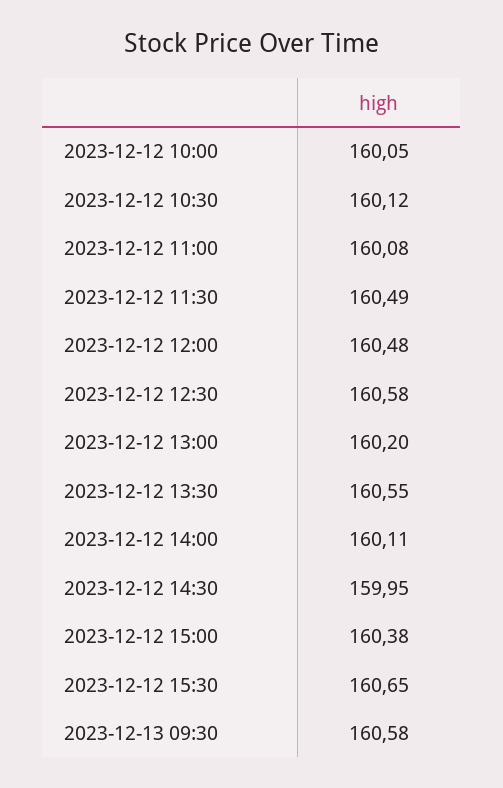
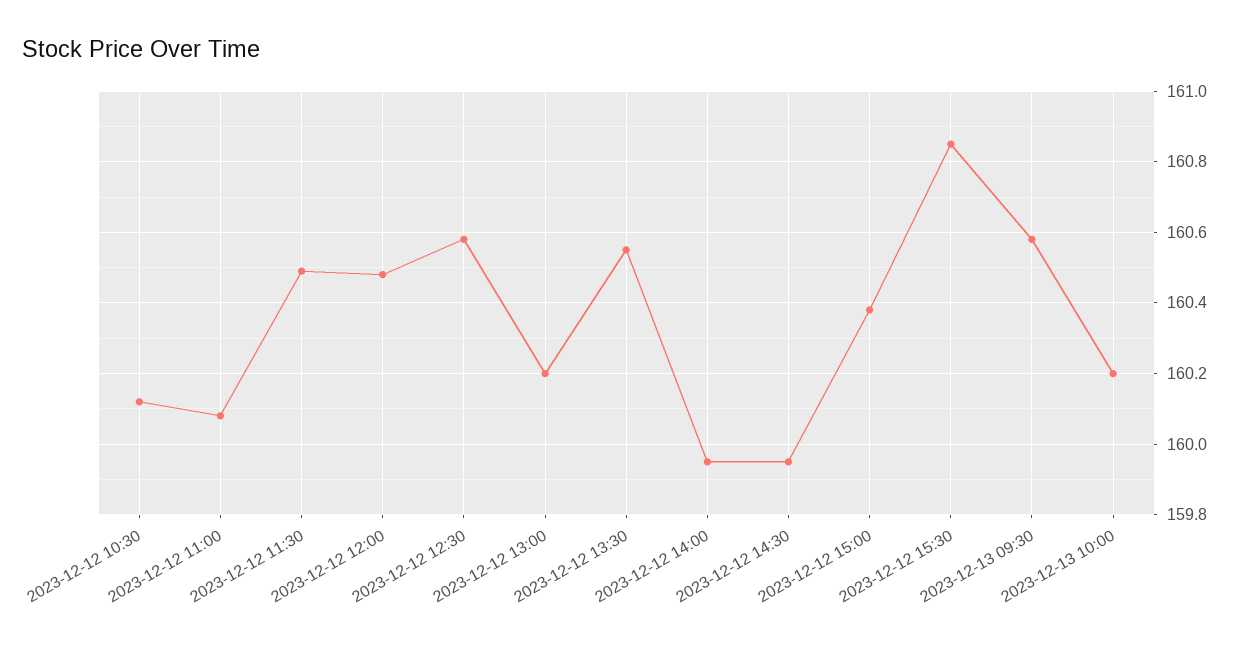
2023-12-12 10:00: 160.05 -> none
2023-12-12 14:00: 160.11 -> 159.95
2023-12-12 15:30: 160.65 -> 160.85
2023-12-13 10:00: none -> 160.2

